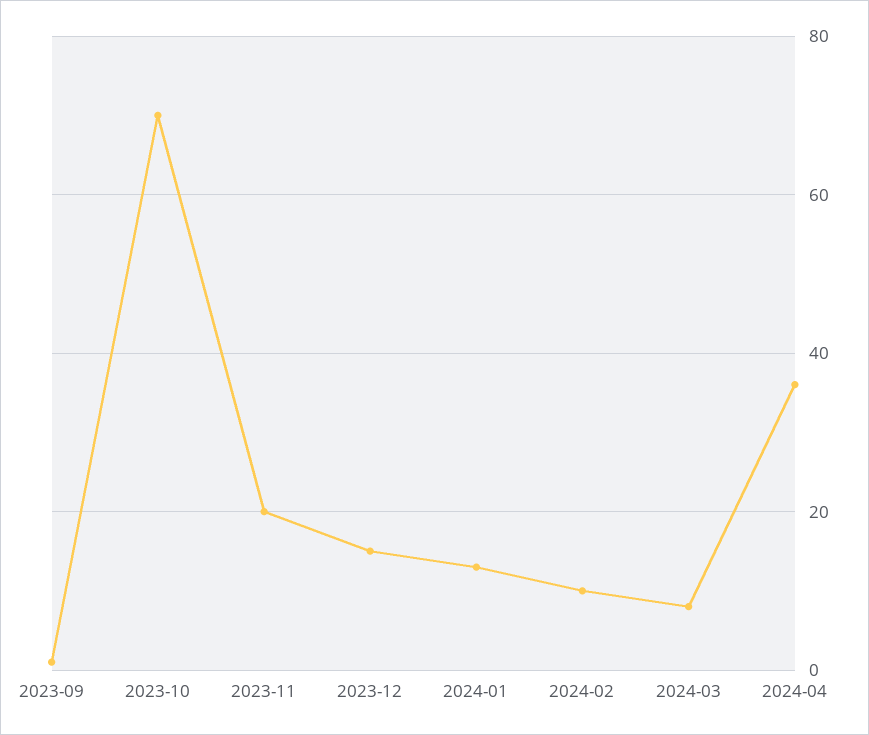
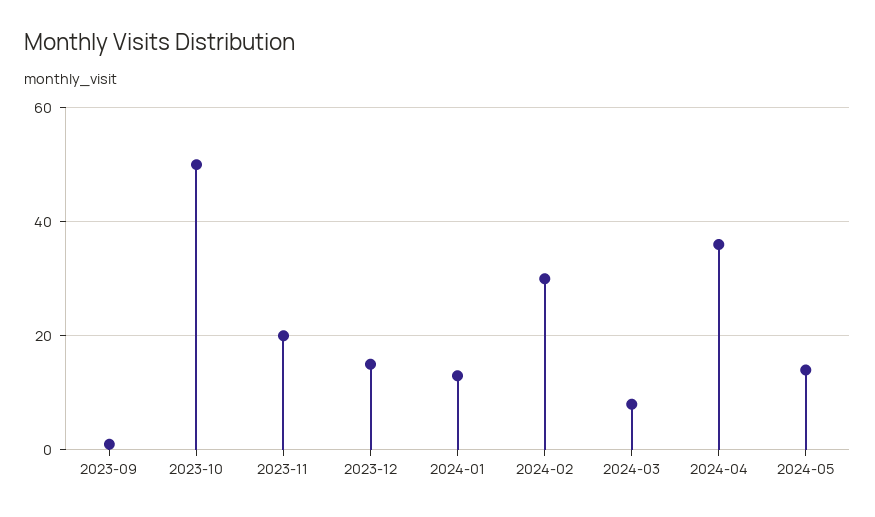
2023-10: 70 -> 50
2024-02: 10 -> 30
2024-05: none -> 15

